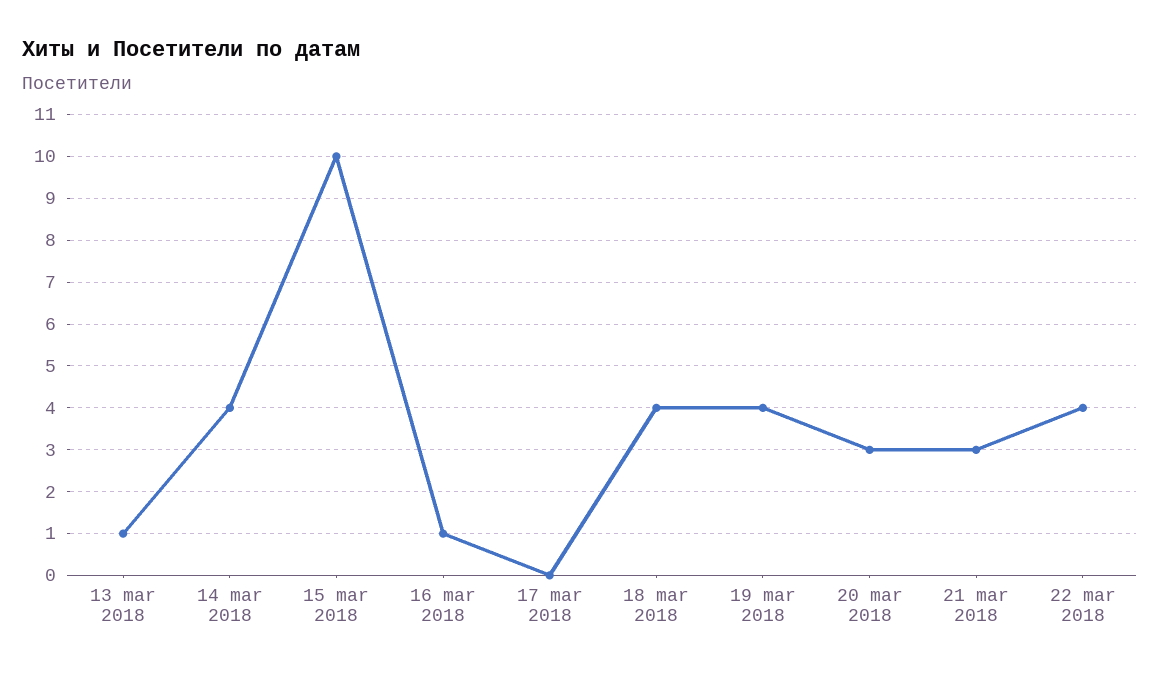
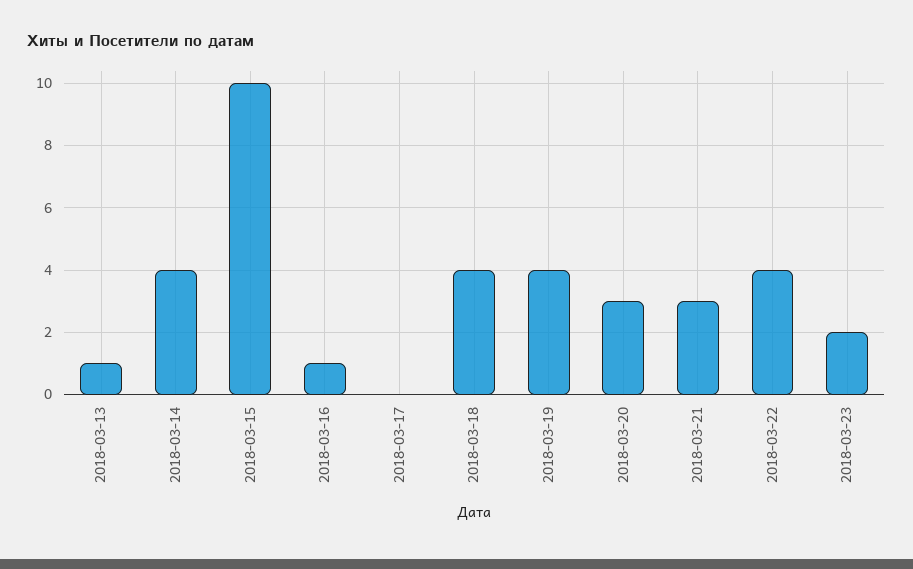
2018-03-23: none -> 2

